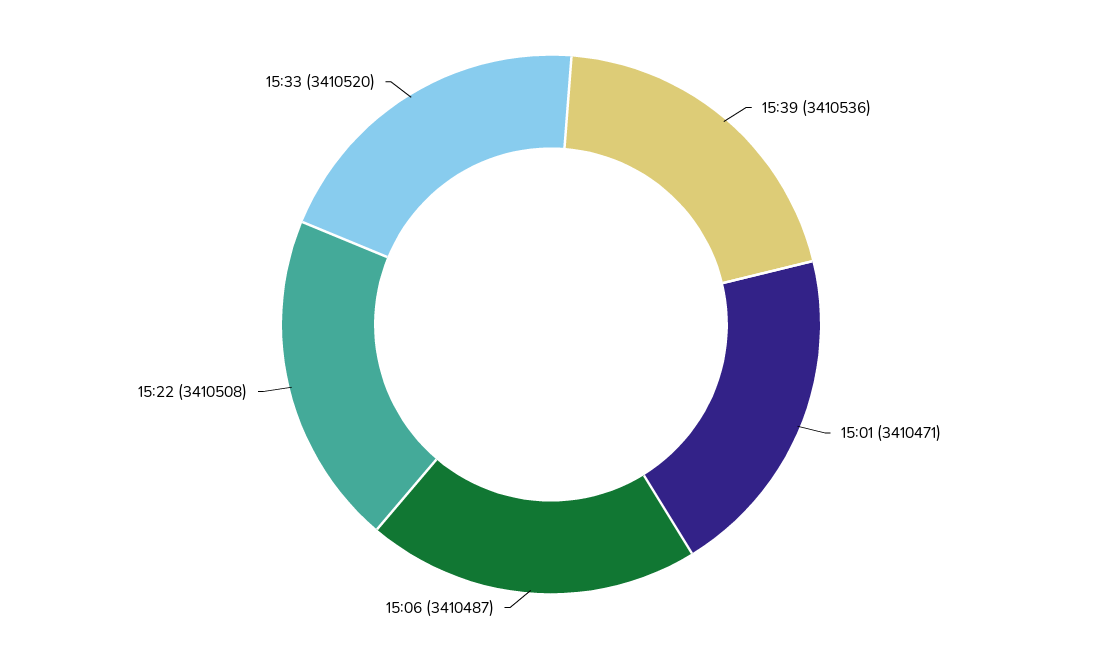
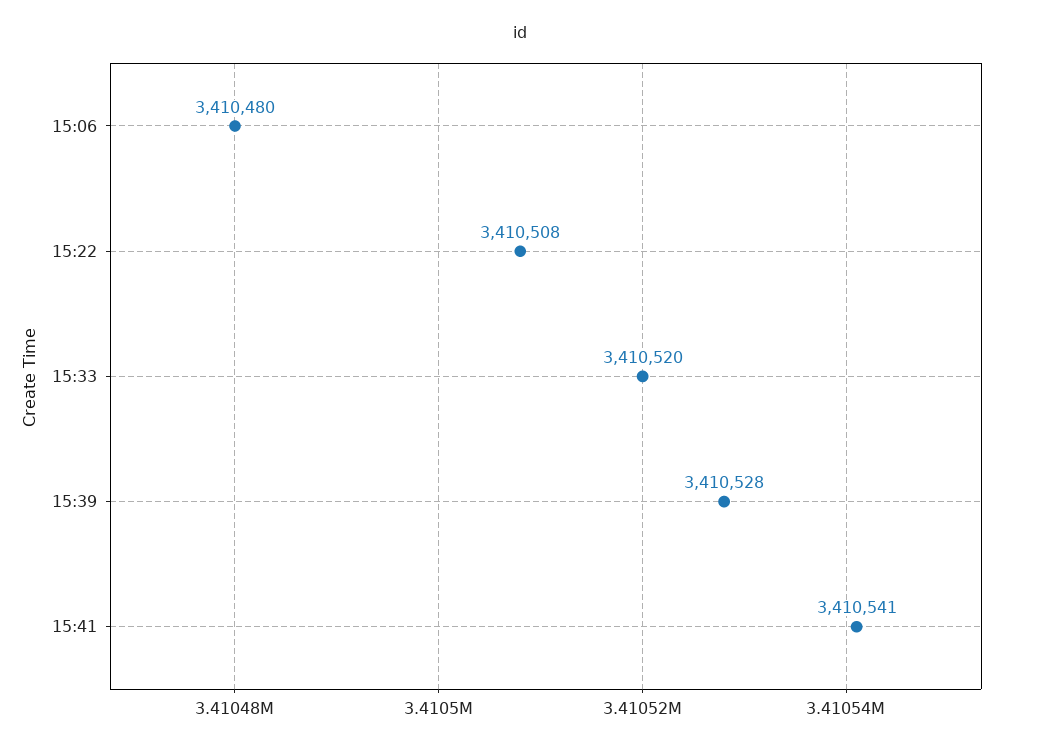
15:39: 3410536 -> 3410528
15:01: 3410471 -> none
15:06: 3410487 -> 3410480
15:41: none -> 3410541

